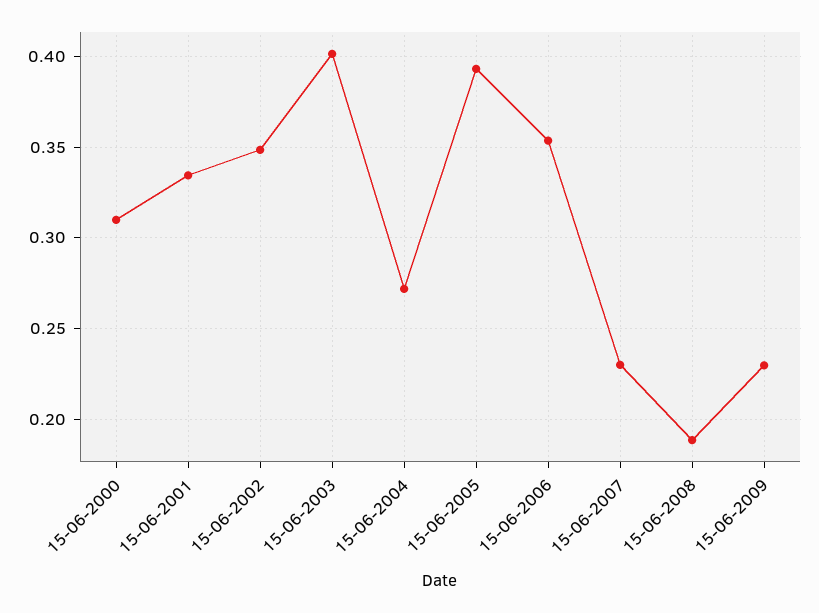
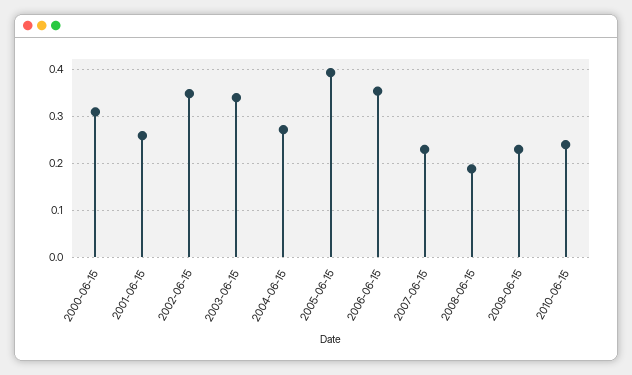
15-06-2001: 0.335 -> 0.26
15-06-2003: 0.4 -> 0.34
2010-06-15: none -> 0.24

